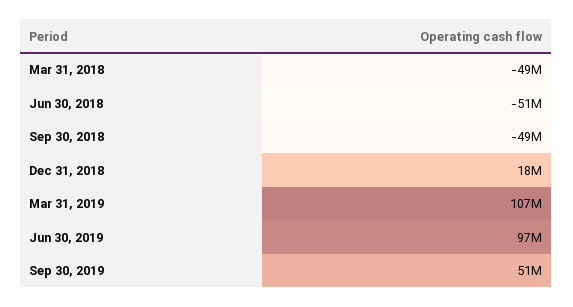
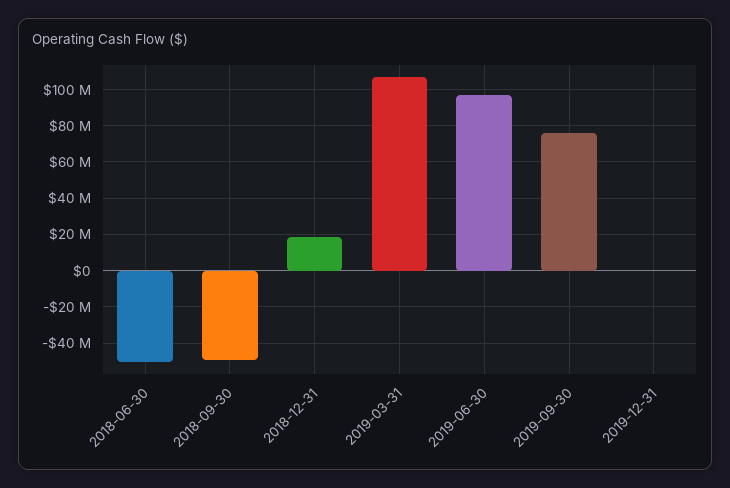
Mar 31, 2018: -49000000 -> none
Sep 30, 2019: 51000000 -> 75000000
2019-12-31: none -> 0

